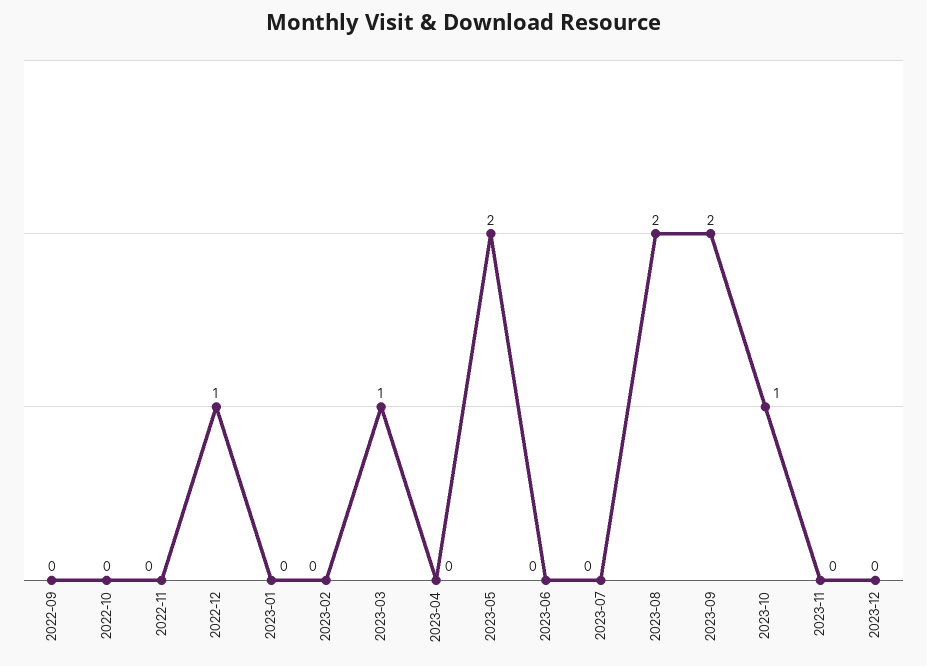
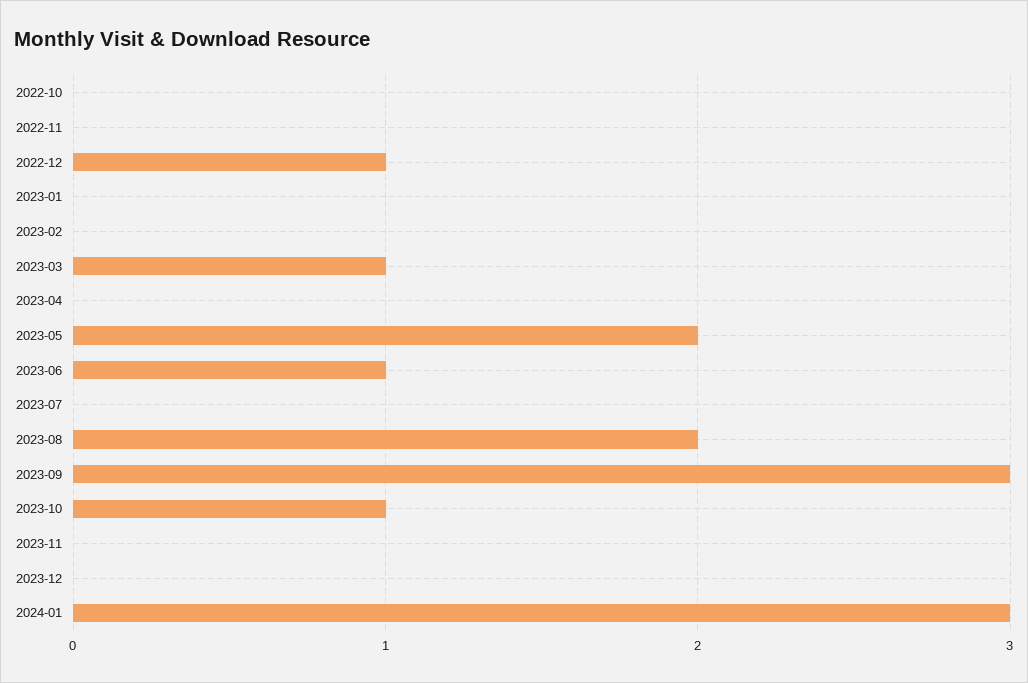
2022-09: 0 -> none
2023-06: 0 -> 1
2023-09: 2 -> 3
2024-01: none -> 3

